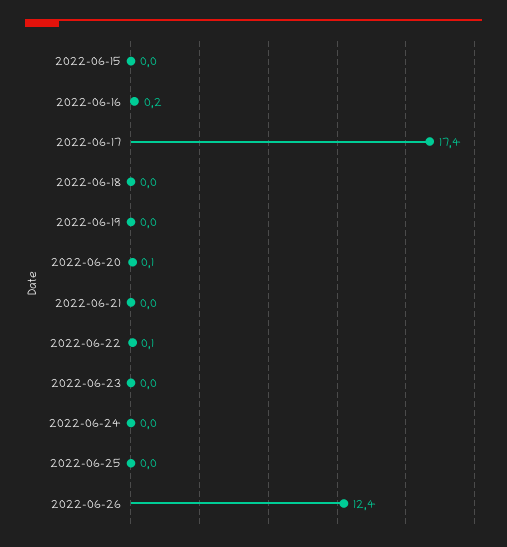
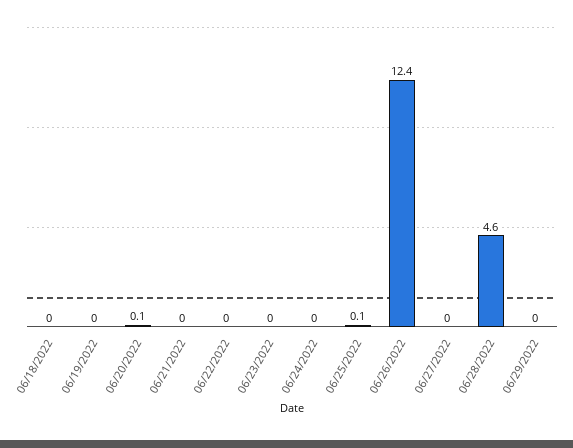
2022-06-15: 0 -> none
2022-06-16: 0.2 -> none
2022-06-17: 17.4 -> none
2022-06-22: 0.1 -> 0
2022-06-25: 0 -> 0.1
06/27/2022: none -> 0
06/28/2022: none -> 4.6
06/29/2022: none -> 0

